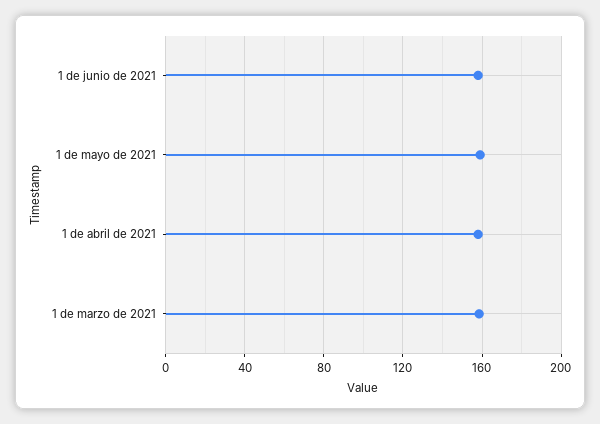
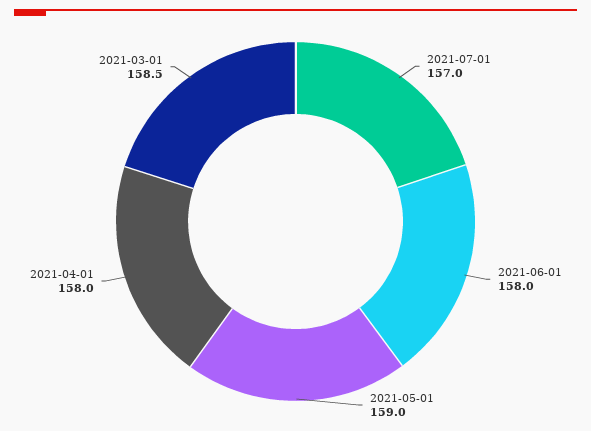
2021-07-01: none -> 157

